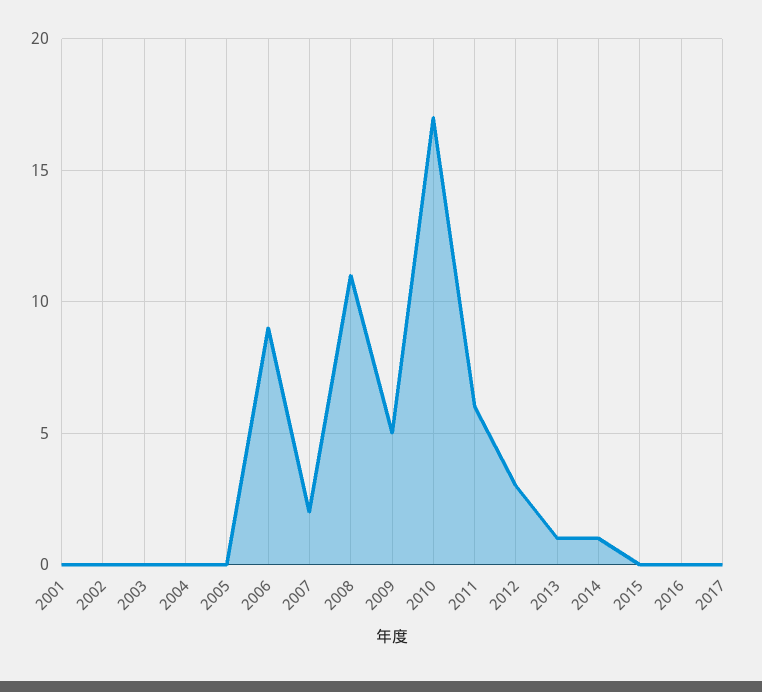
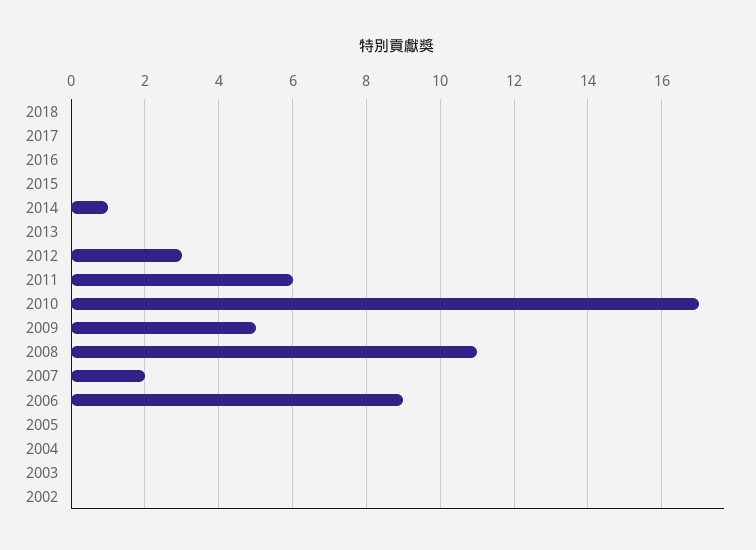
2001: 0 -> none
2013: 1 -> 0
2018: none -> 0

